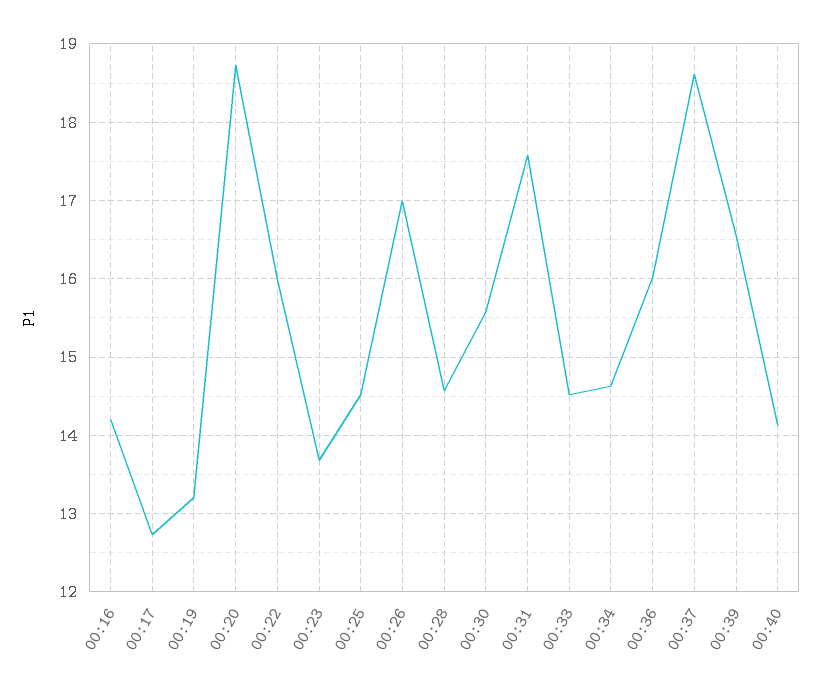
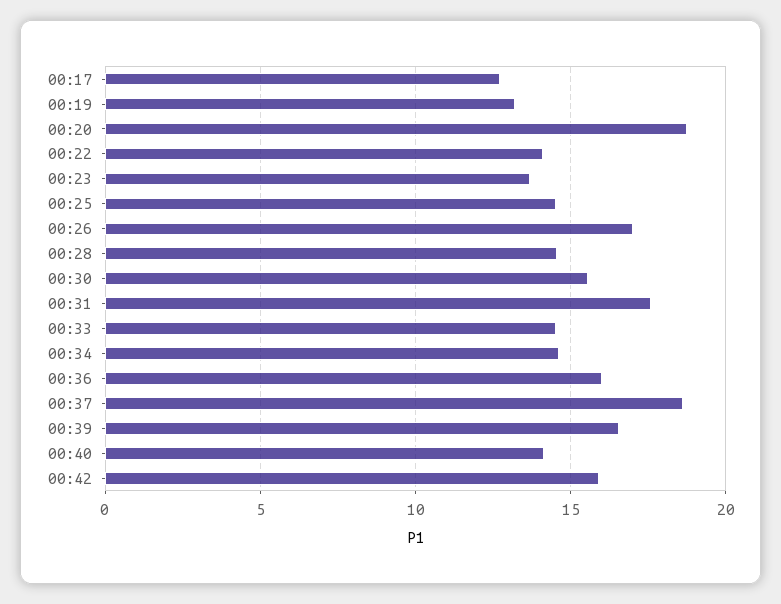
00:16: 14.2 -> none
00:22: 16 -> 14
00:42: none -> 16

